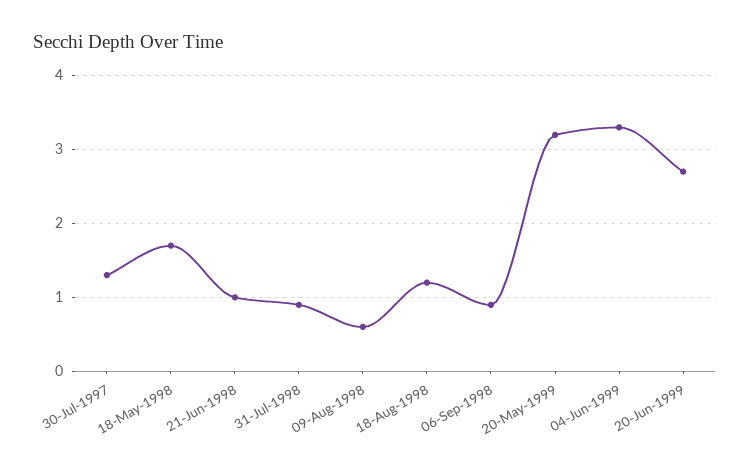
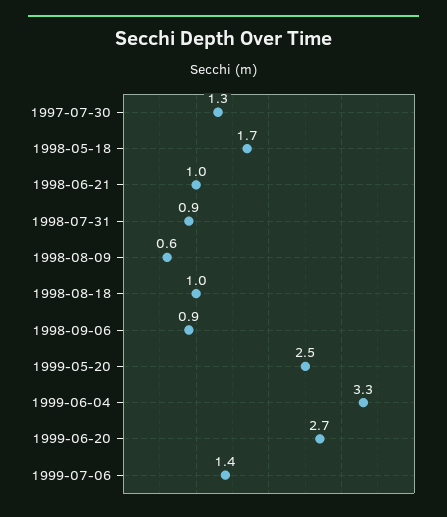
18-Aug-1998: 1.2 -> 1
20-May-1999: 3.2 -> 2.5
1999-07-06: none -> 1.4

